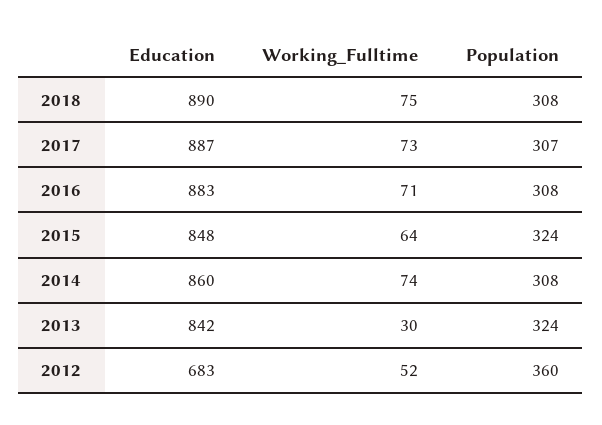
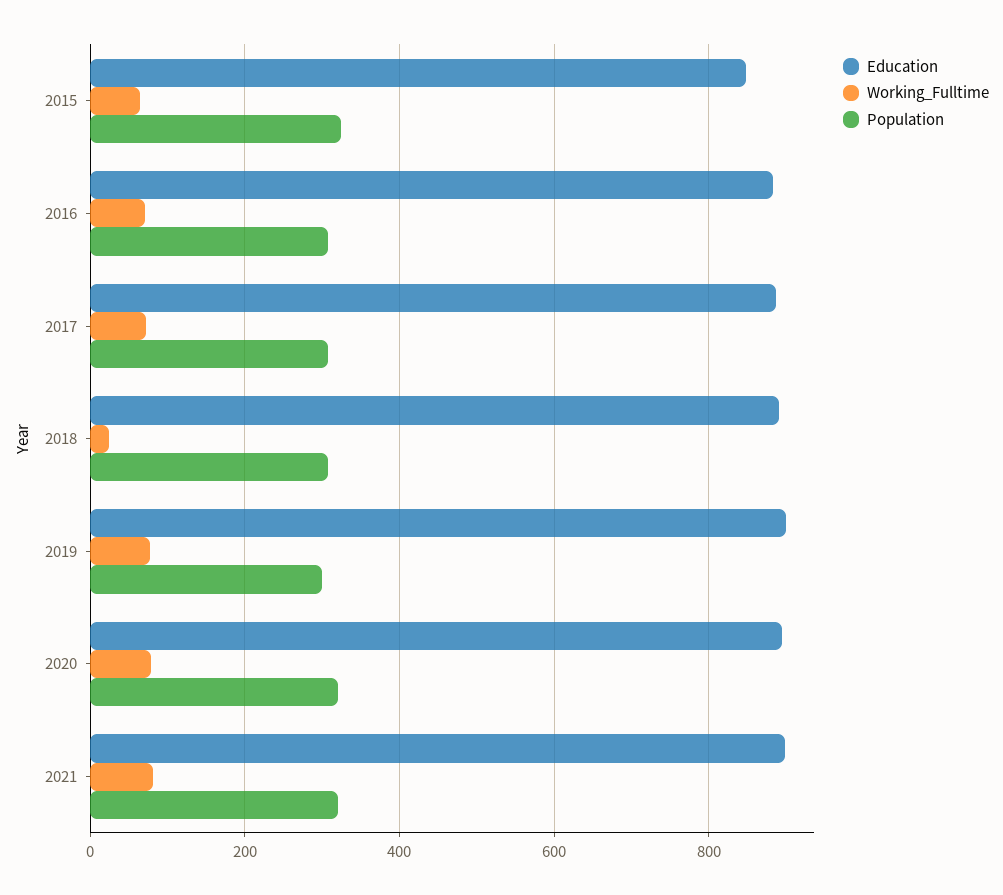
Working_Fulltime, 2018: 75 -> 20
Education, 2014: 860 -> none
Working_Fulltime, 2014: 74 -> none
Population, 2014: 308 -> none
Education, 2013: 842 -> none
Working_Fulltime, 2013: 30 -> none
Population, 2013: 324 -> none
Education, 2012: 683 -> none
Working_Fulltime, 2012: 52 -> none
Population, 2012: 360 -> none
Education, 2019: none -> 900
Working_Fulltime, 2019: none -> 80
Population, 2019: none -> 300
Education, 2020: none -> 900
Working_Fulltime, 2020: none -> 80
Population, 2020: none -> 320
Education, 2021: none -> 900
Working_Fulltime, 2021: none -> 80
Population, 2021: none -> 320

